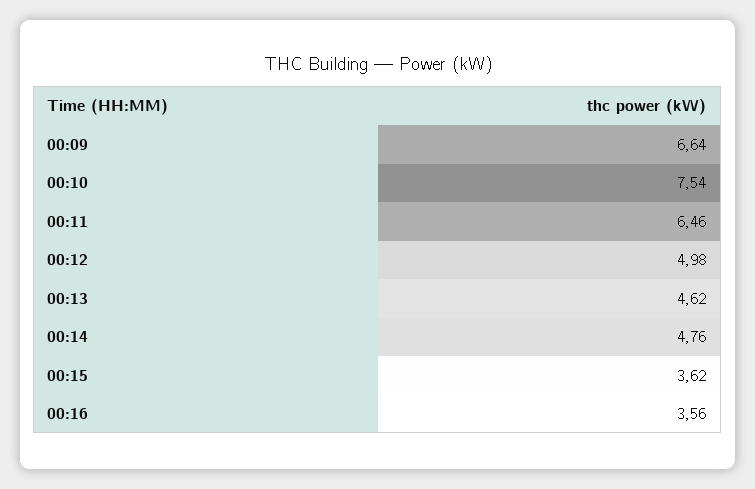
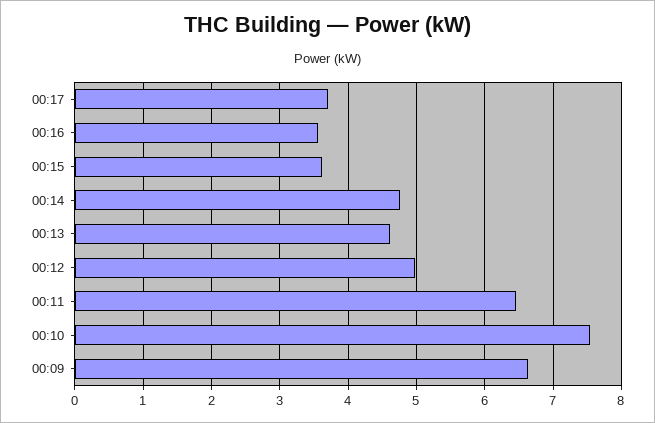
00:17: none -> 3.7

